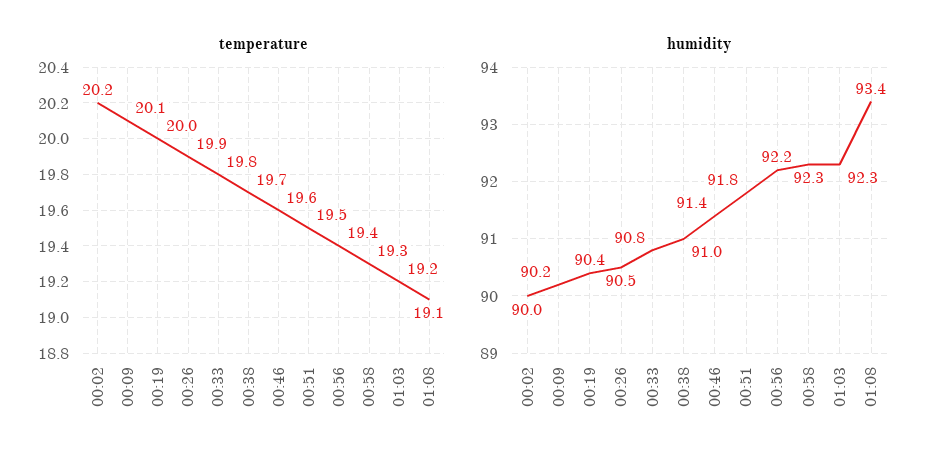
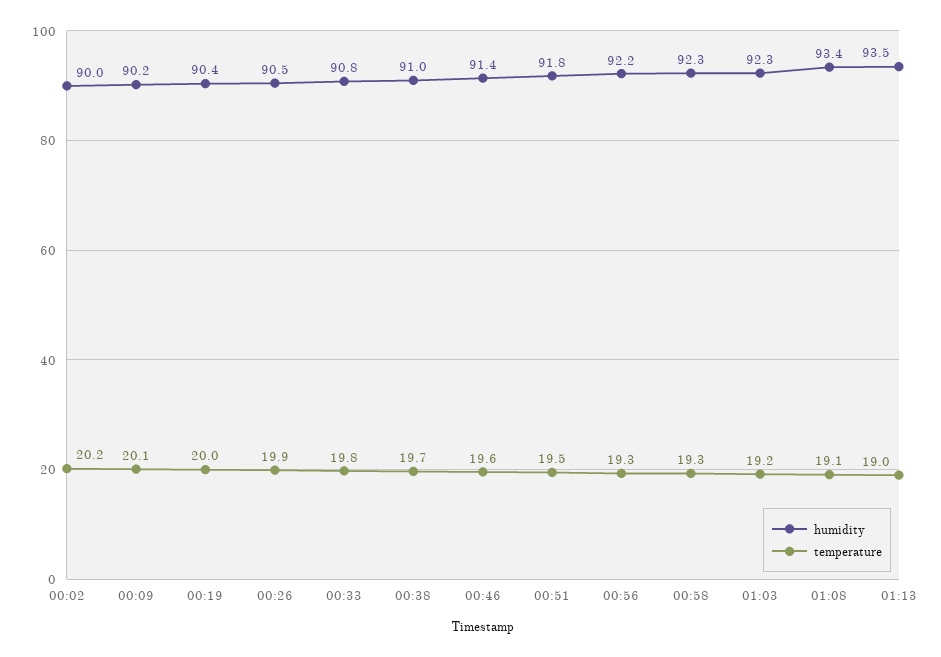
temperature, 00:56: 19.4 -> 19.3
humidity, 01:13: none -> 93.5
temperature, 01:13: none -> 19

